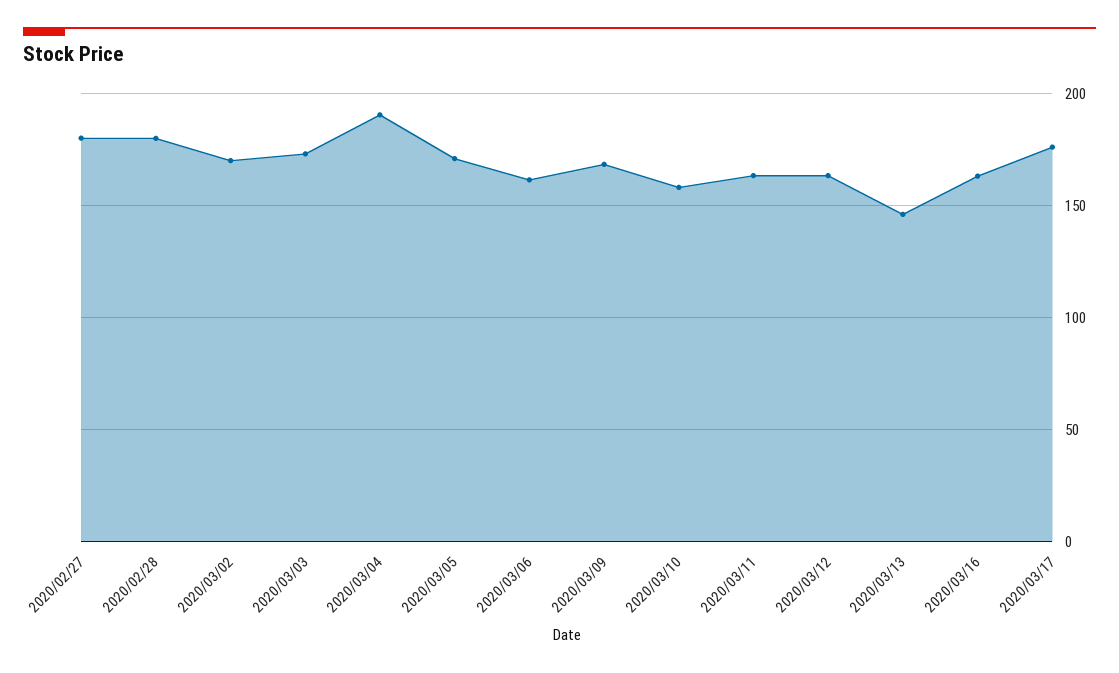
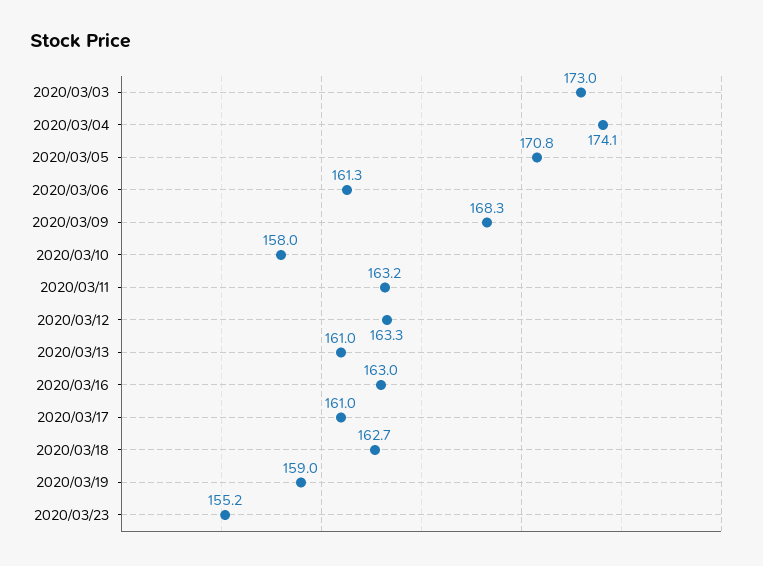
2020/02/27: 180 -> none
2020/02/28: 180 -> none
2020/03/02: 170 -> none
2020/03/04: 190 -> 174.1
2020/03/13: 145 -> 161
2020/03/17: 175 -> 161
2020/03/18: none -> 162.7
2020/03/19: none -> 159
2020/03/23: none -> 155.2

